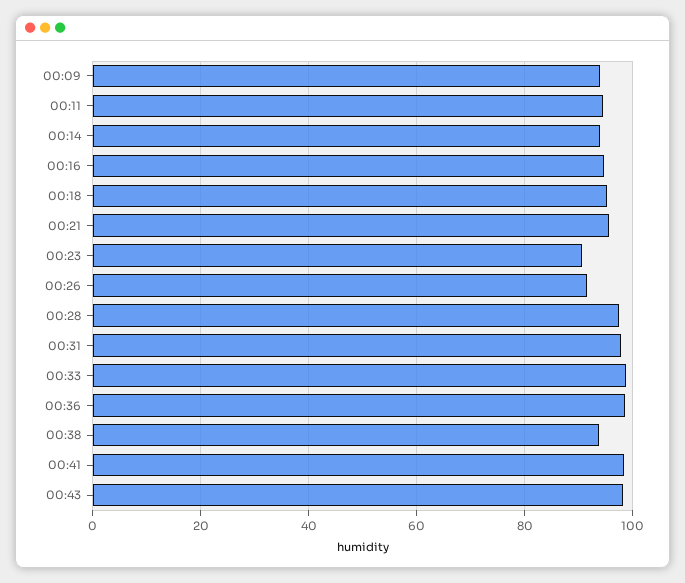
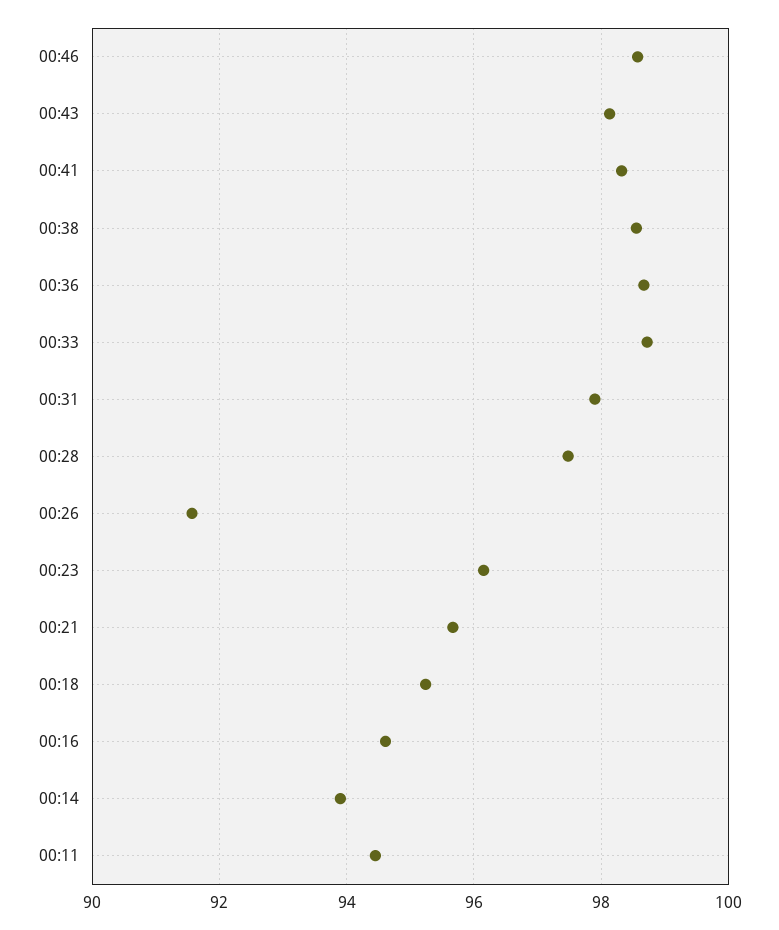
00:09: 94 -> none
00:23: 90 -> 96.2
00:38: 94 -> 98.6
00:46: none -> 98.6

